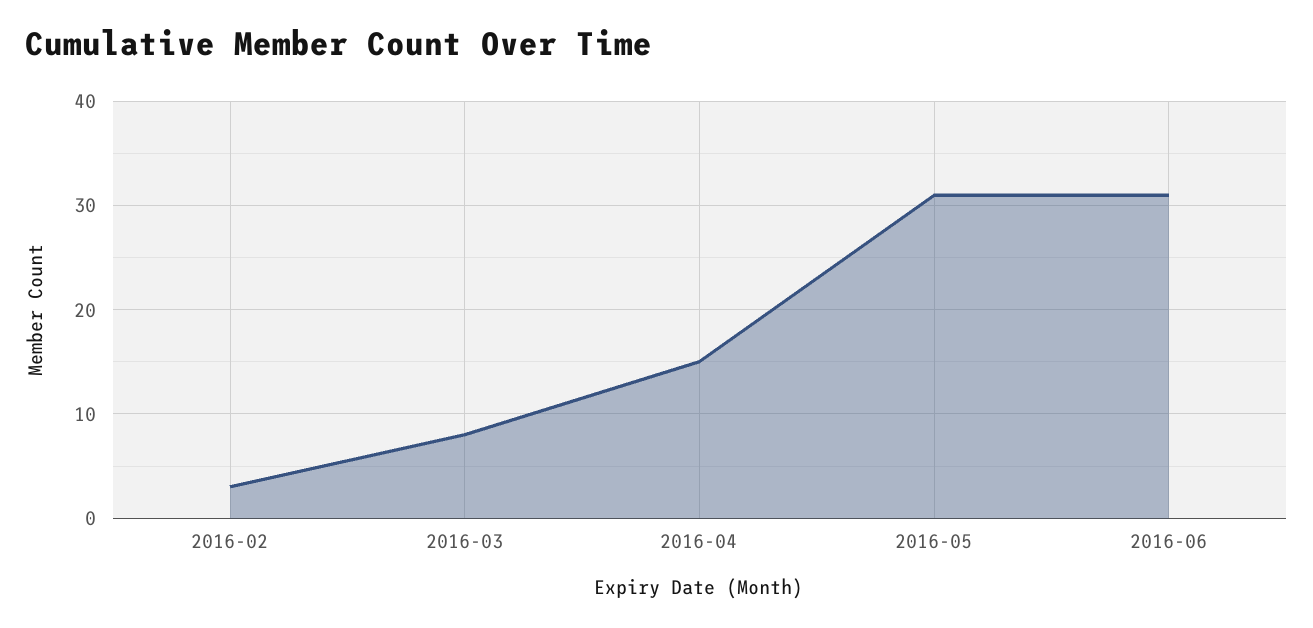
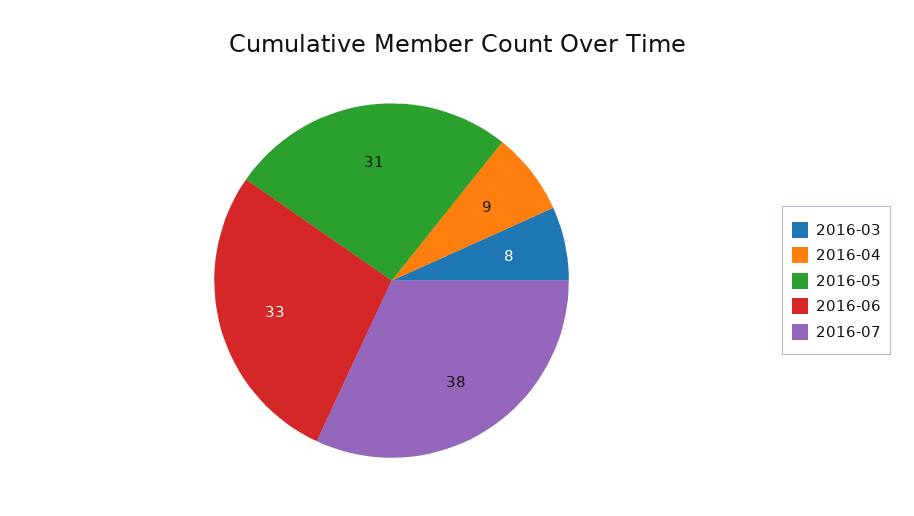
2016-02: 3 -> none
2016-04: 15 -> 9
2016-06: 31 -> 33
2016-07: none -> 38

